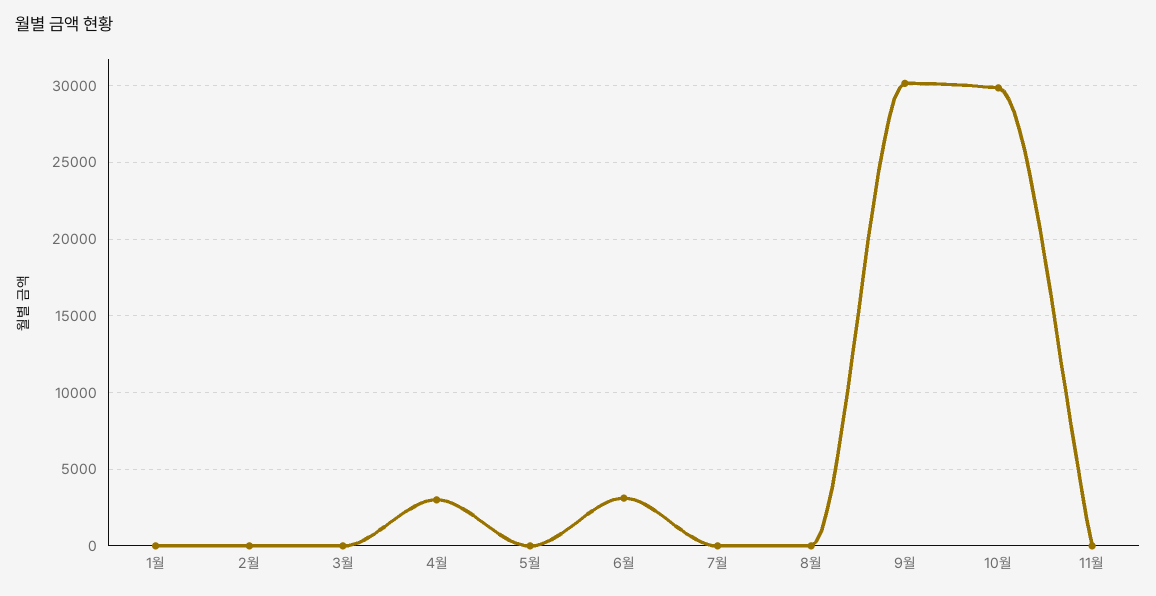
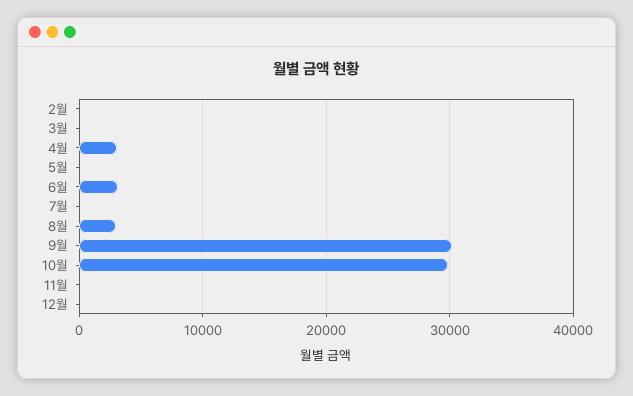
1월: 0 -> none
8월: 0 -> 3000
12월: none -> 0

